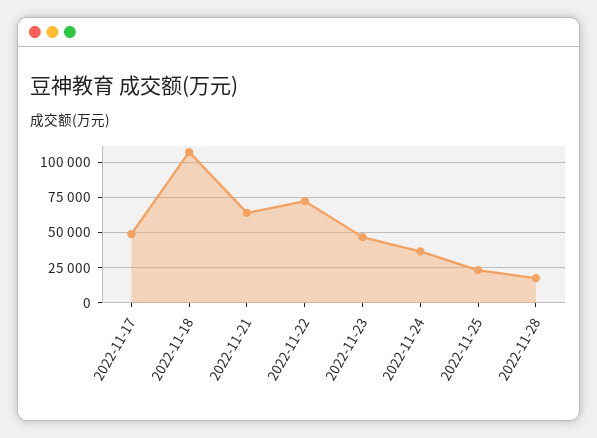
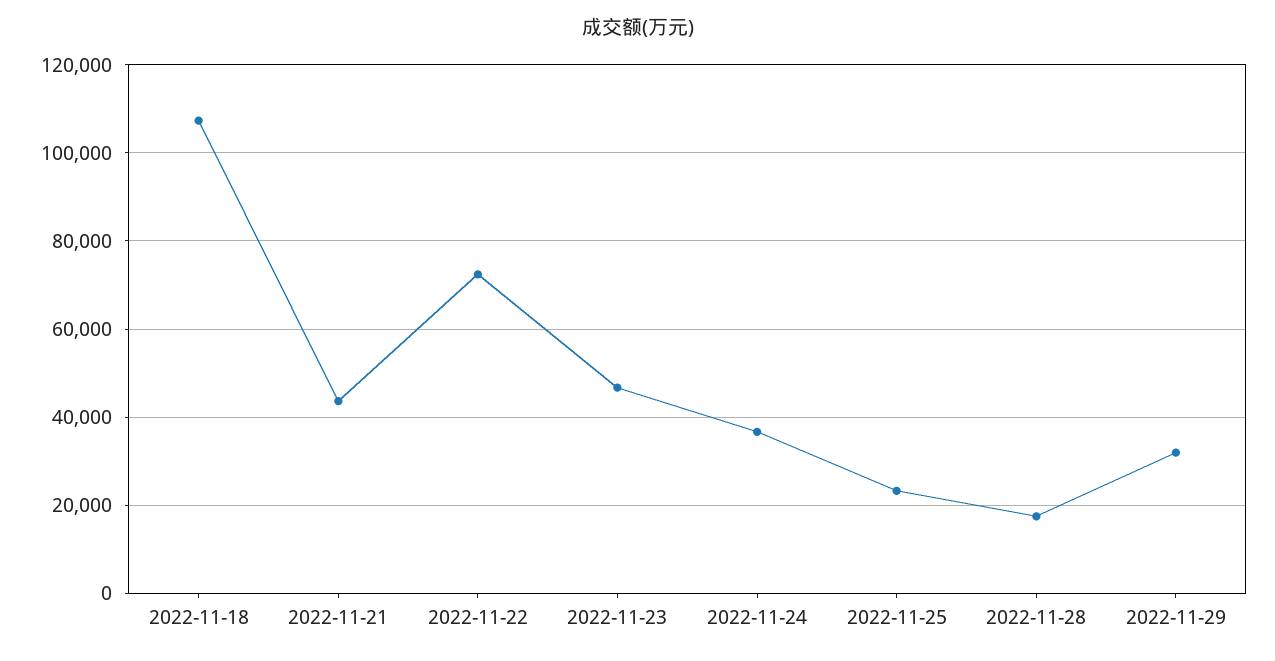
2022-11-17: 50000 -> none
2022-11-21: 65000 -> 44000
2022-11-29: none -> 32000

